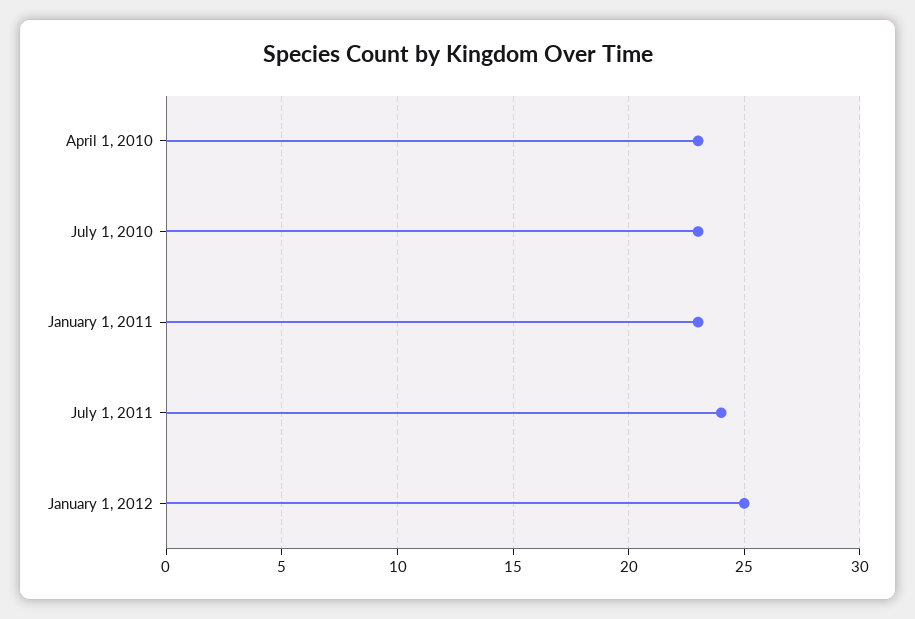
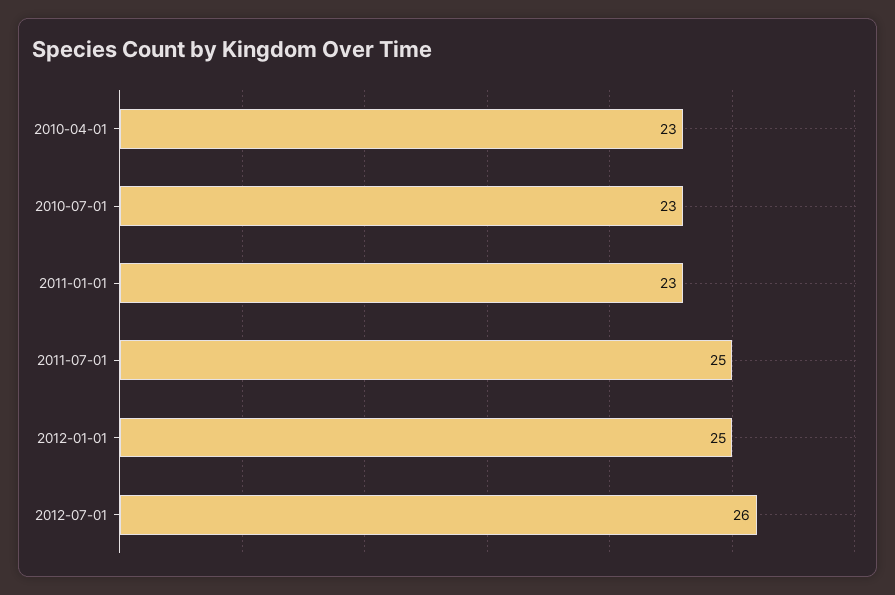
July 1, 2011: 24 -> 25
2012-07-01: none -> 26

